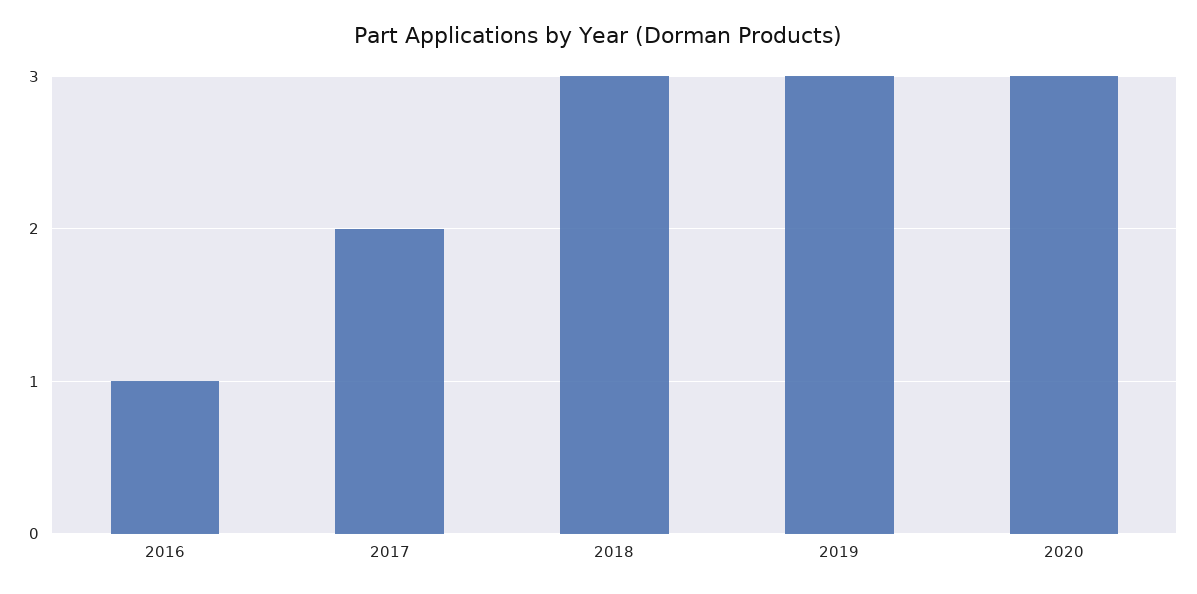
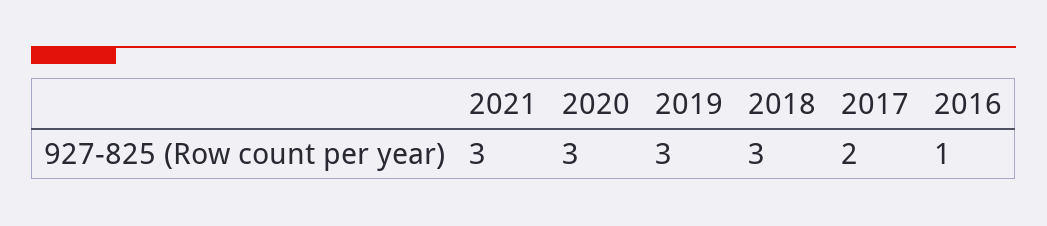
2021: none -> 3

